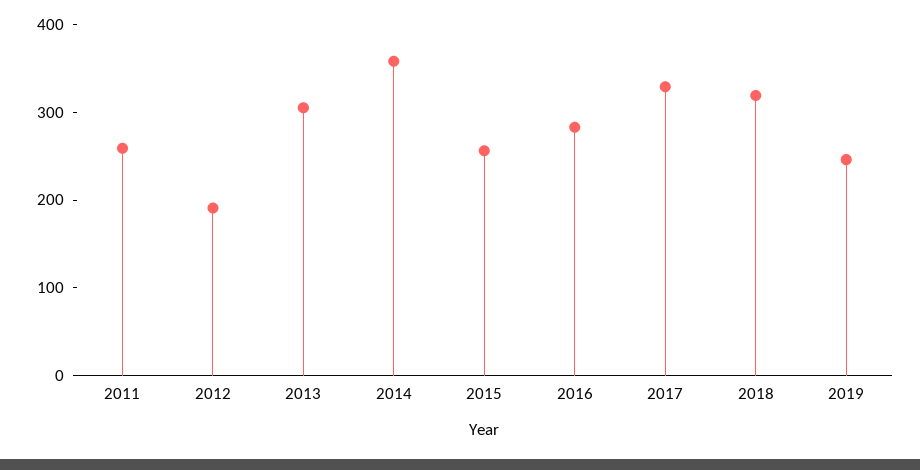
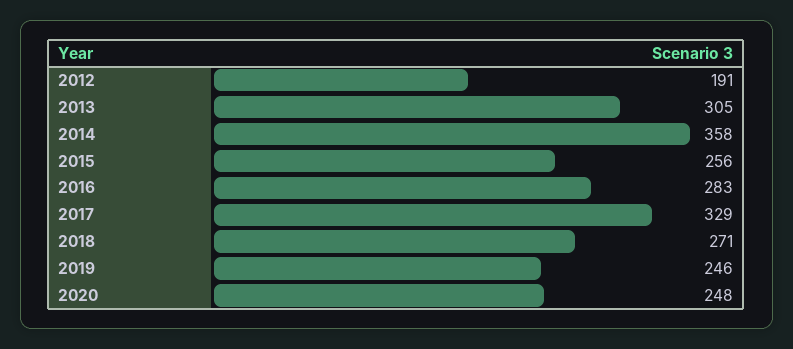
2011: 260 -> none
2018: 320 -> 271
2020: none -> 248

